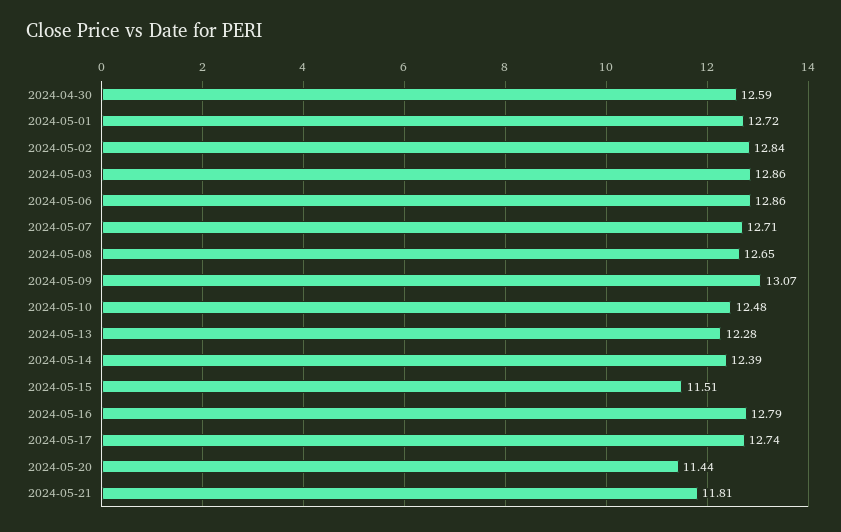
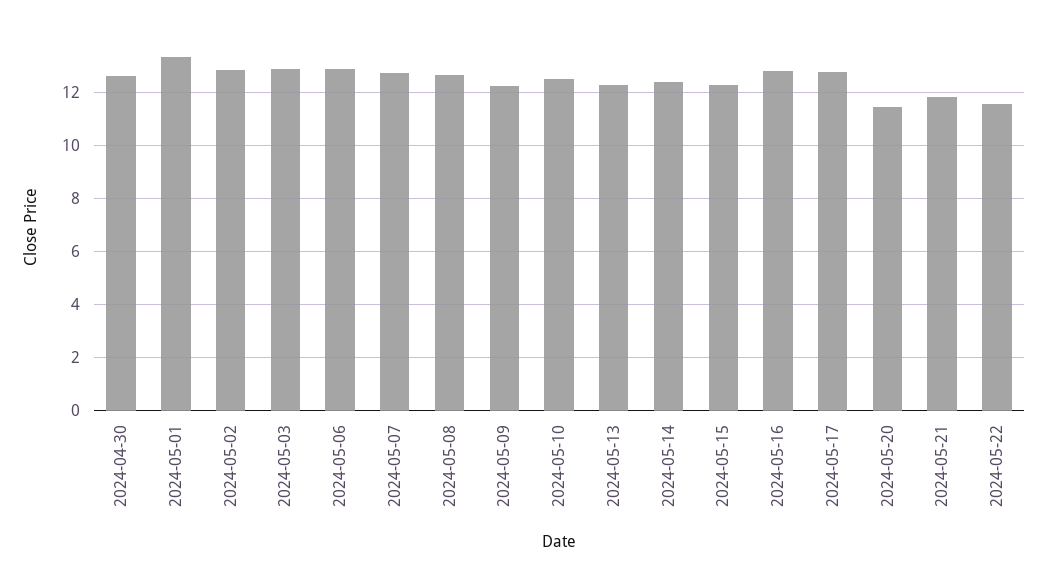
2024-05-01: 12.72 -> 13.25
2024-05-09: 13.07 -> 12.25
2024-05-15: 11.51 -> 12.25
2024-05-22: none -> 11.5

